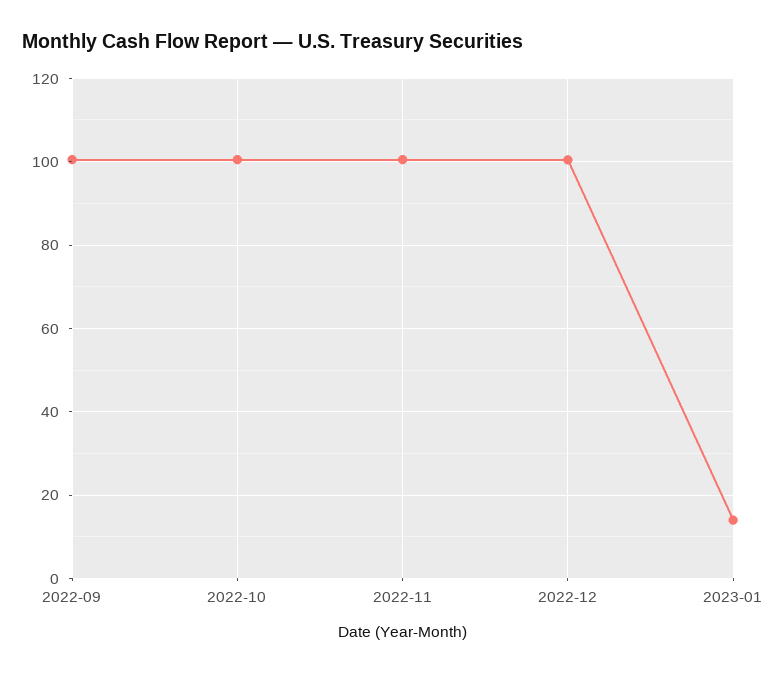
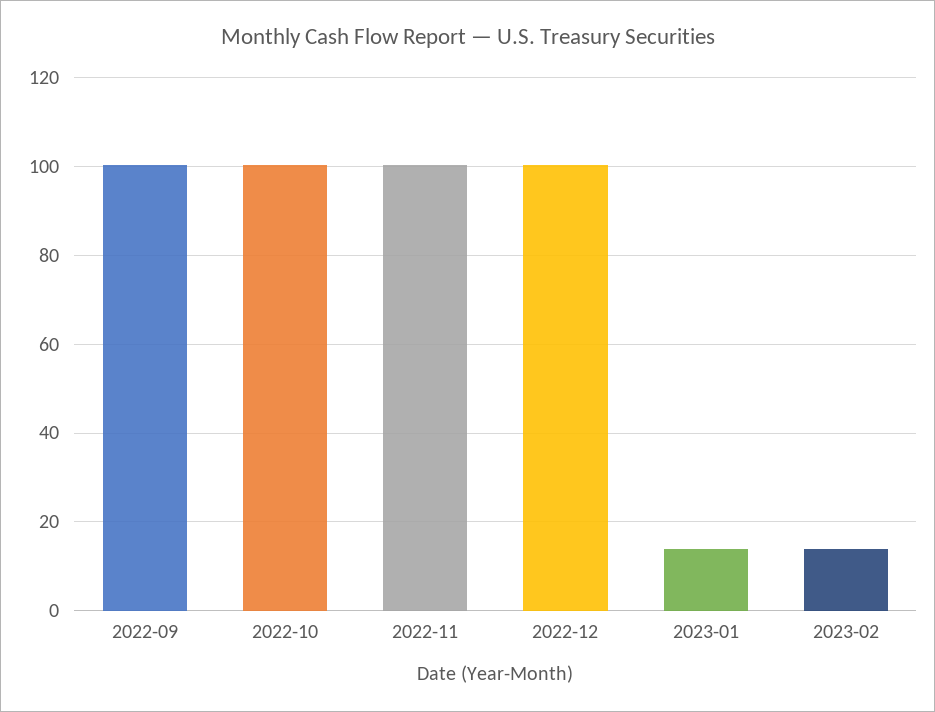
2023-02: none -> 14

